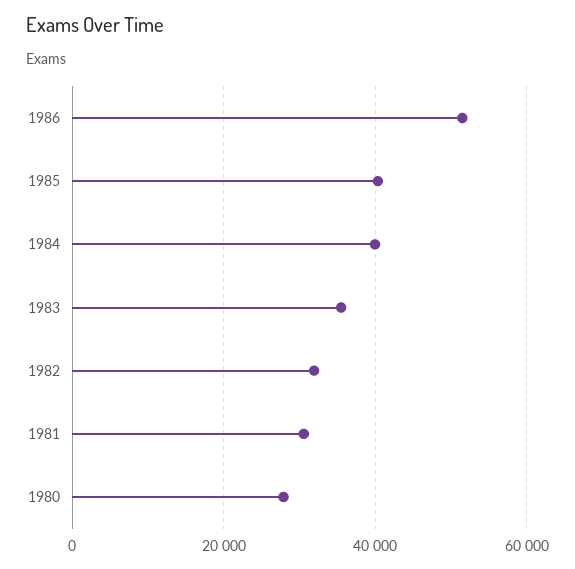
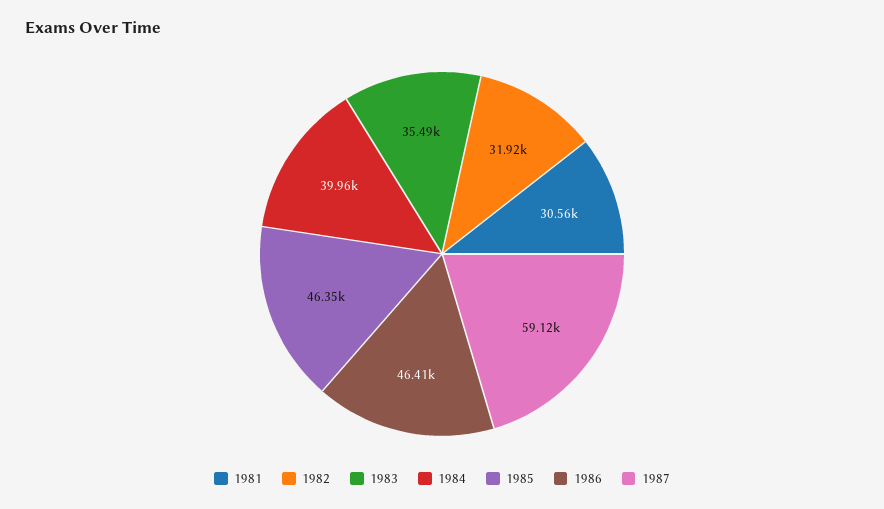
1986: 52000 -> 46410
1985: 40000 -> 46350
1980: 28000 -> none
1987: none -> 59120

